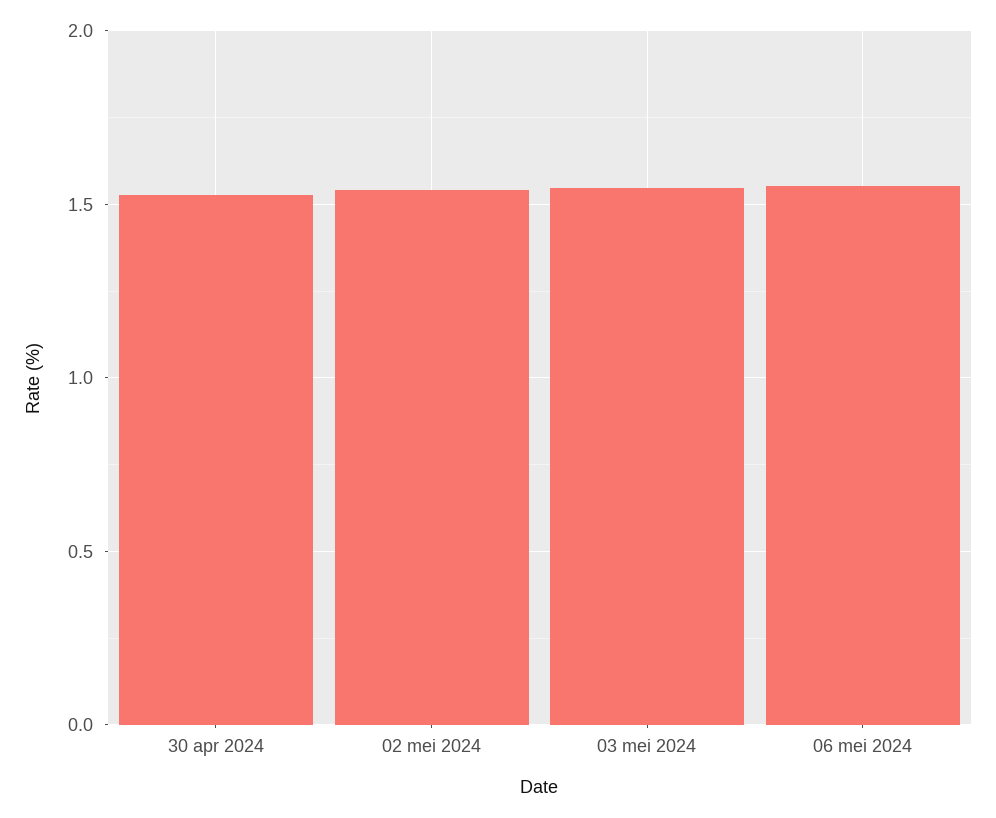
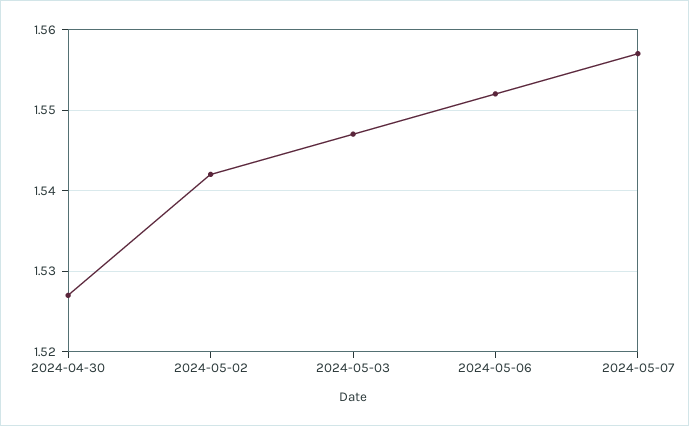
2024-05-07: none -> 1.557

